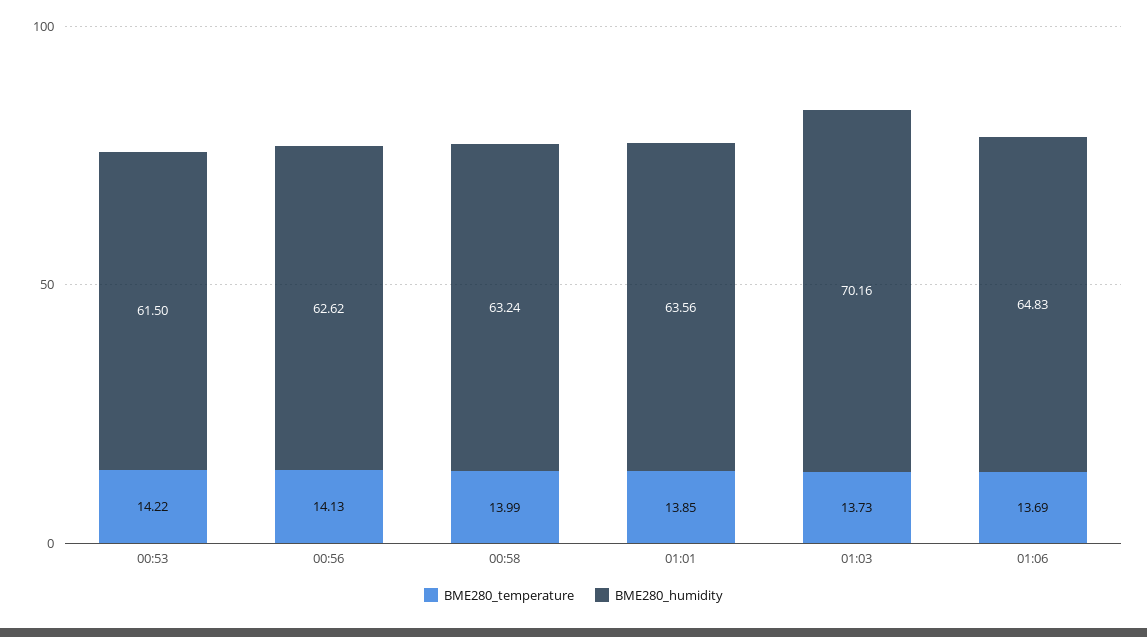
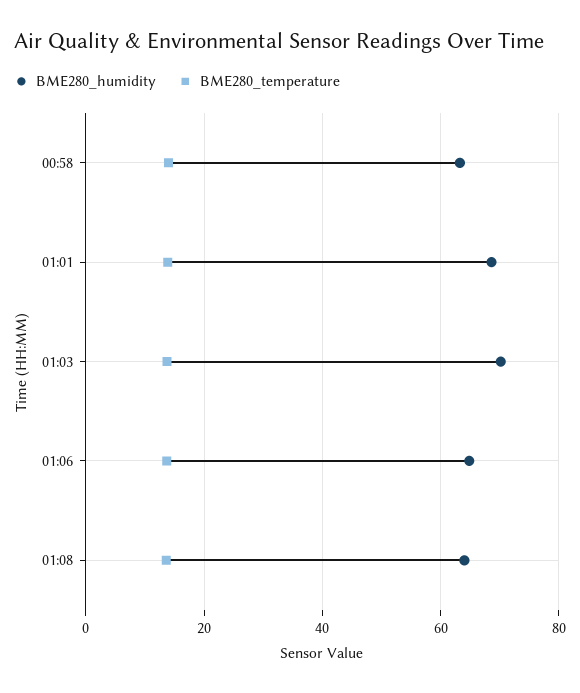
BME280_temperature, 00:53: 14.22 -> none
BME280_humidity, 00:53: 61.5 -> none
BME280_temperature, 00:56: 14.13 -> none
BME280_humidity, 00:56: 62.62 -> none
BME280_humidity, 01:01: 63.56 -> 68
BME280_humidity, 01:08: none -> 64
BME280_temperature, 01:08: none -> 14

